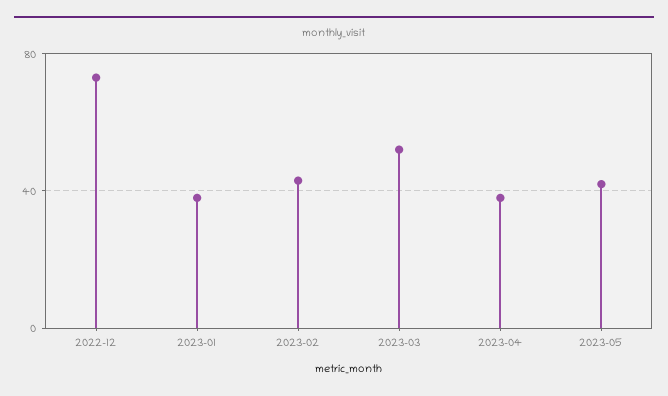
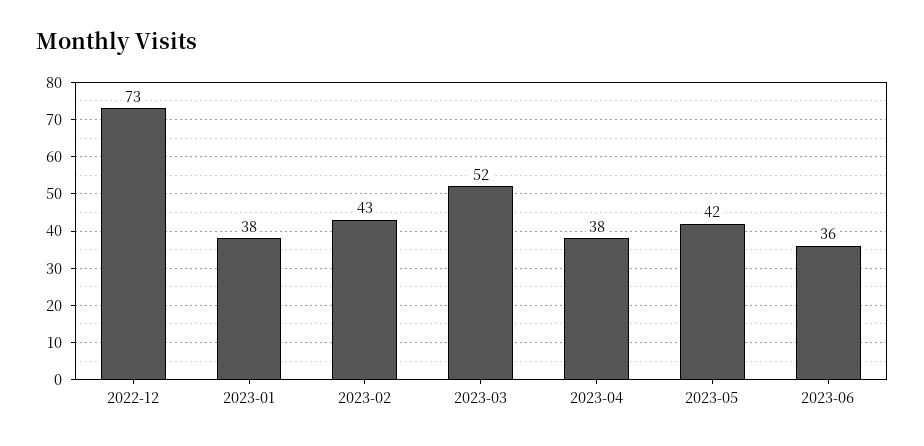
2023-06: none -> 36

